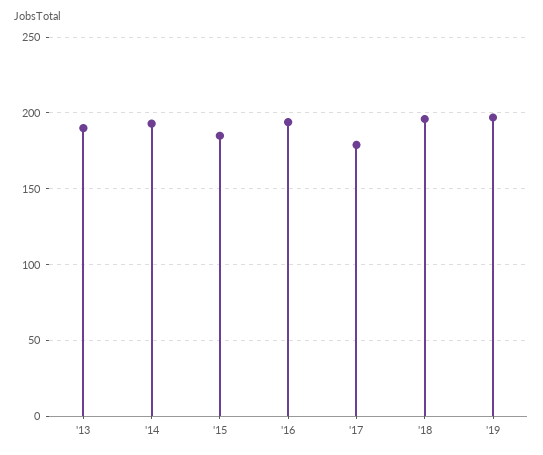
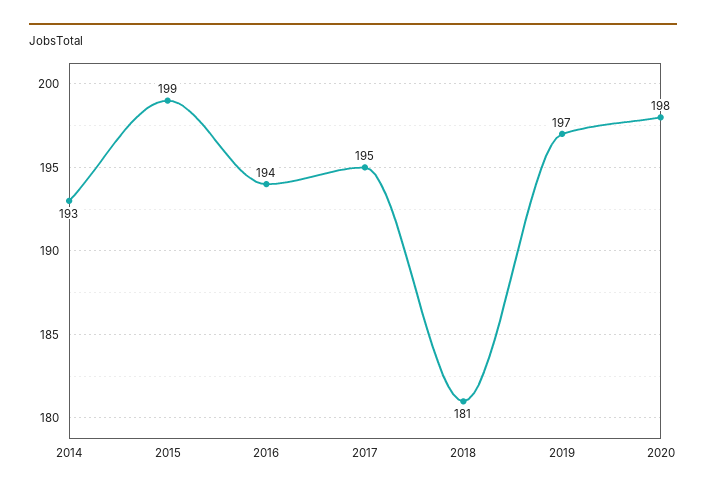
'13: 190 -> none
'15: 185 -> 199
'17: 180 -> 195
'18: 195 -> 181
2020: none -> 198

